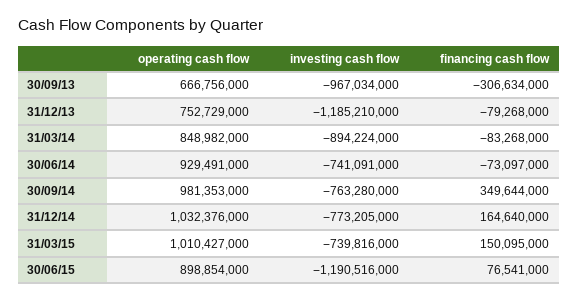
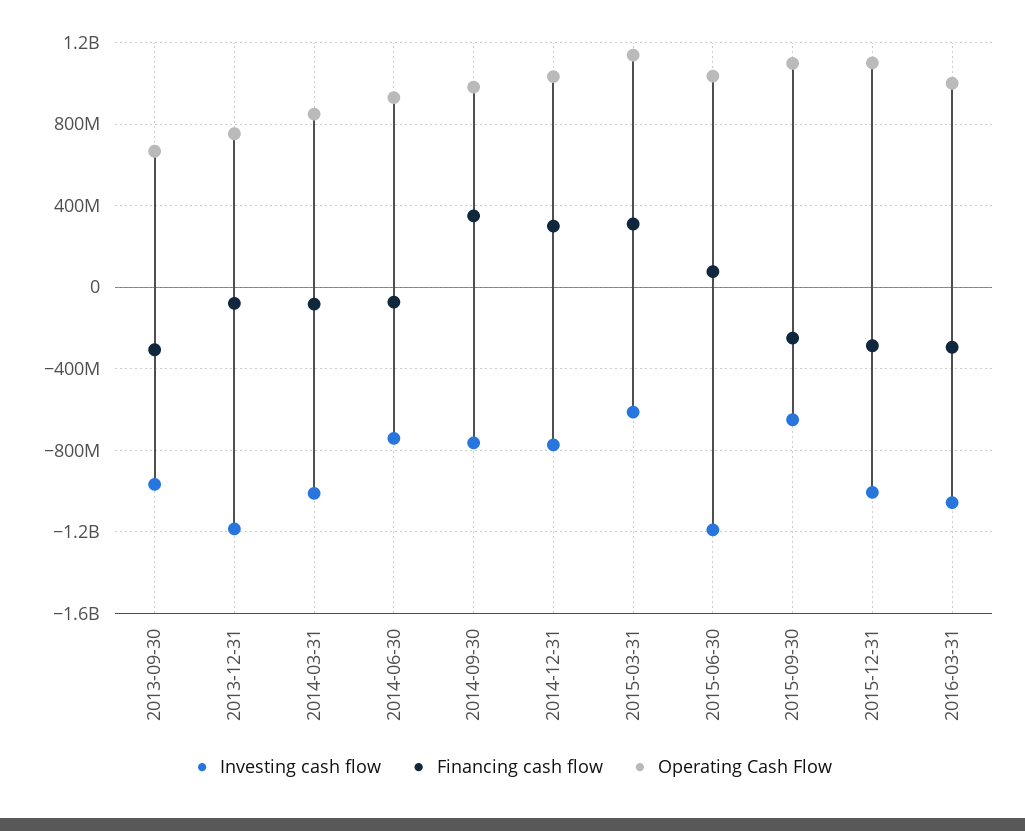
investing cash flow, 31/03/14: -894224000 -> -1000000000
financing cash flow, 31/12/14: 164640000 -> 300000000
operating cash flow, 31/03/15: 1010427000 -> 1150000000
investing cash flow, 31/03/15: -739816000 -> -600000000
financing cash flow, 31/03/15: 150095000 -> 300000000
operating cash flow, 30/06/15: 898854000 -> 1050000000
investing cash flow, 2015-09-30: none -> -650000000
financing cash flow, 2015-09-30: none -> -250000000
operating cash flow, 2015-09-30: none -> 1100000000
investing cash flow, 2015-12-31: none -> -1000000000
financing cash flow, 2015-12-31: none -> -300000000
operating cash flow, 2015-12-31: none -> 1100000000
investing cash flow, 2016-03-31: none -> -1050000000
financing cash flow, 2016-03-31: none -> -300000000
operating cash flow, 2016-03-31: none -> 1000000000

